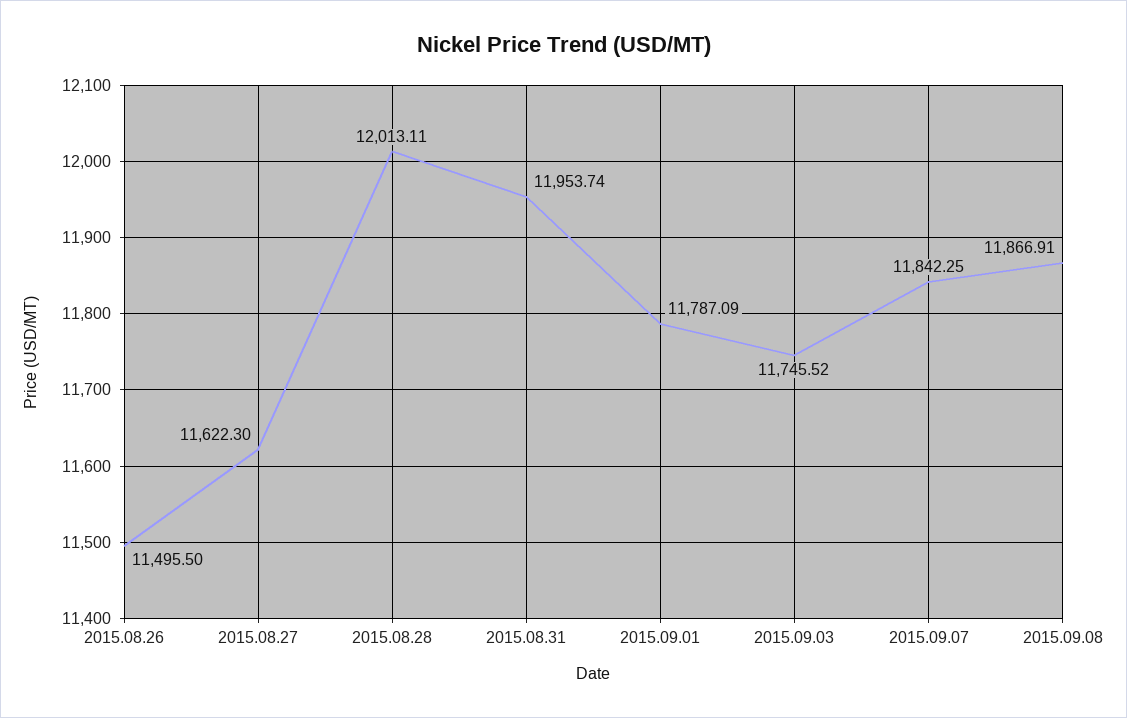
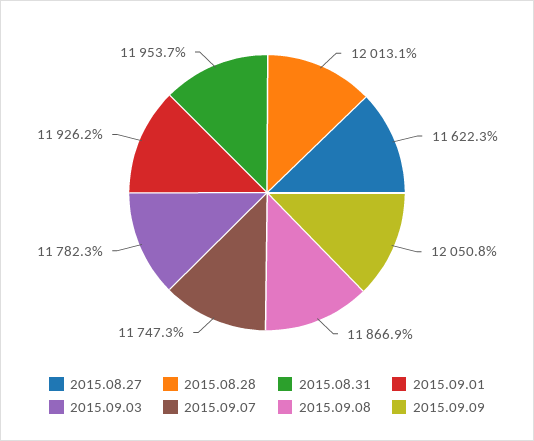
2015.08.26: 11495.5 -> none
2015.09.01: 11787.09 -> 11926.2
2015.09.03: 11745.52 -> 11782.3
2015.09.07: 11842.25 -> 11747.3
2015.09.09: none -> 12050.8

